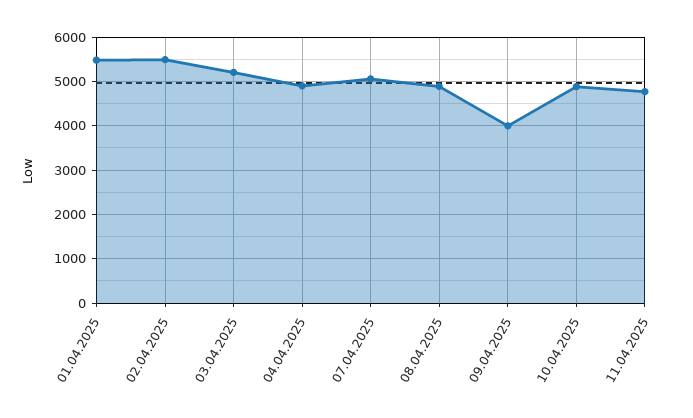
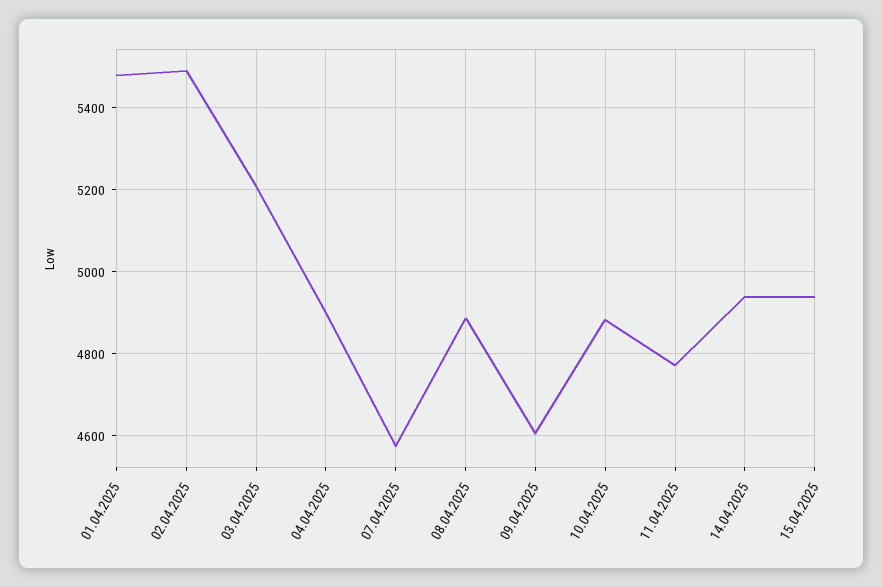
07.04.2025: 5000 -> 4580
09.04.2025: 4000 -> 4600
14.04.2025: none -> 4940
15.04.2025: none -> 4940

